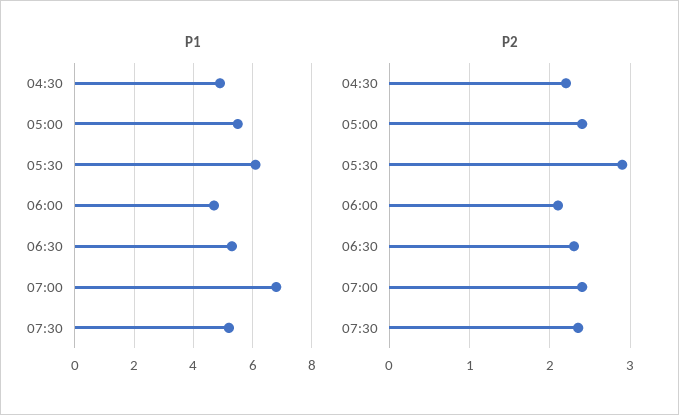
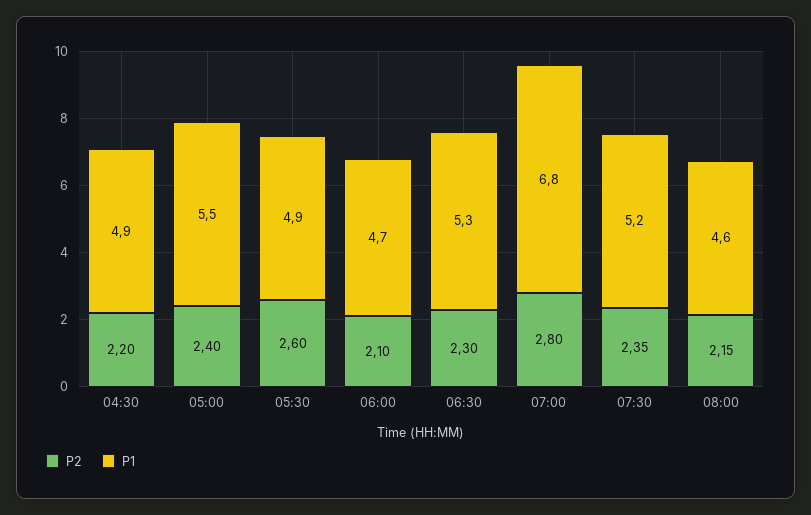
P1, 05:30: 6 -> 4.9
P2, 05:30: 2.9 -> 2.6
P2, 07:00: 2.4 -> 2.8
P2, 08:00: none -> 2.15
P1, 08:00: none -> 4.6

